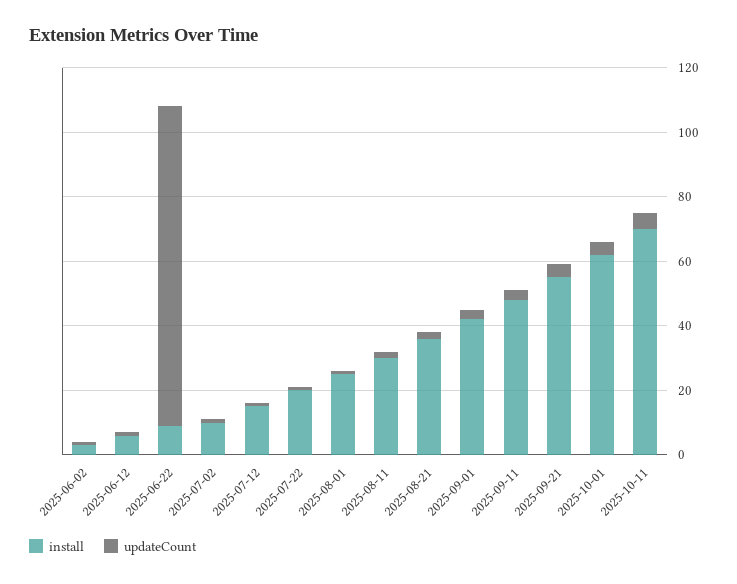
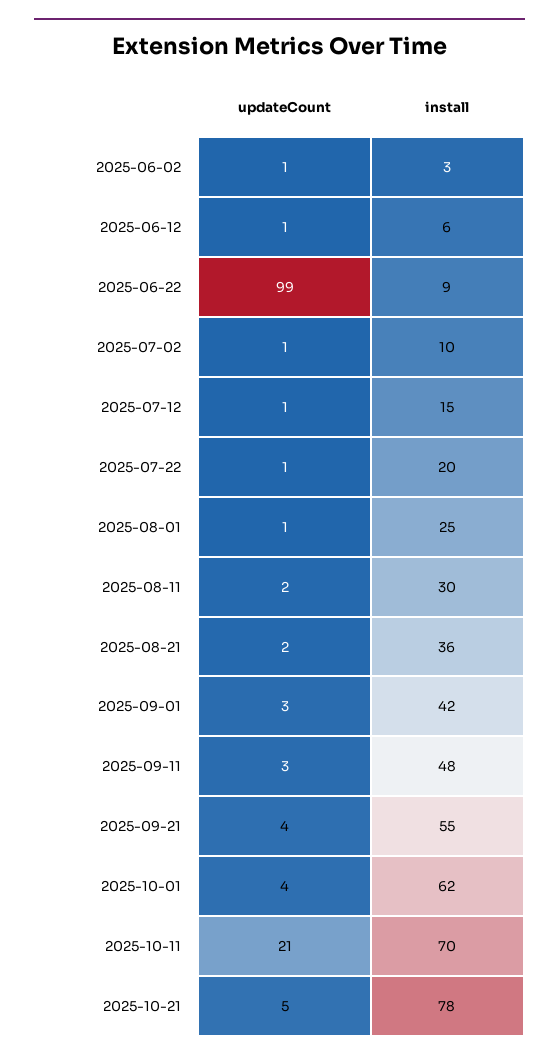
updateCount, 2025-10-11: 5 -> 21
updateCount, 2025-10-21: none -> 5
install, 2025-10-21: none -> 78

